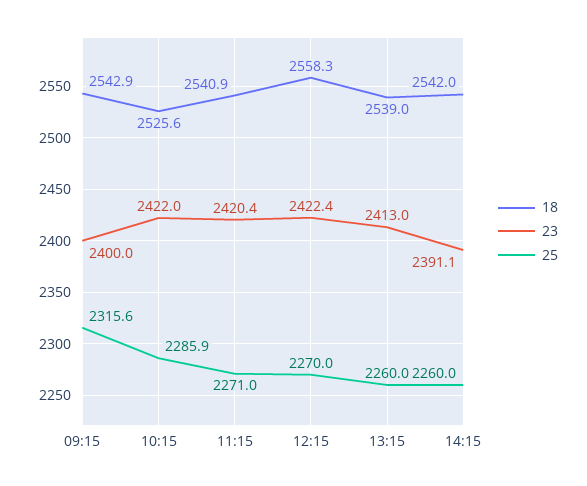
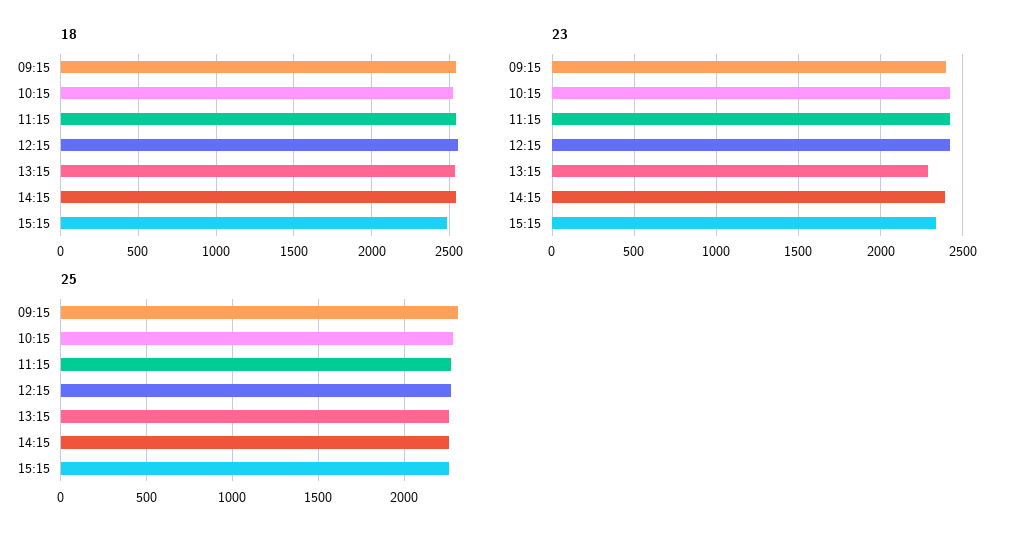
23, 13:15: 2413 -> 2300
18, 15:15: none -> 2500
23, 15:15: none -> 2350
25, 15:15: none -> 2250

